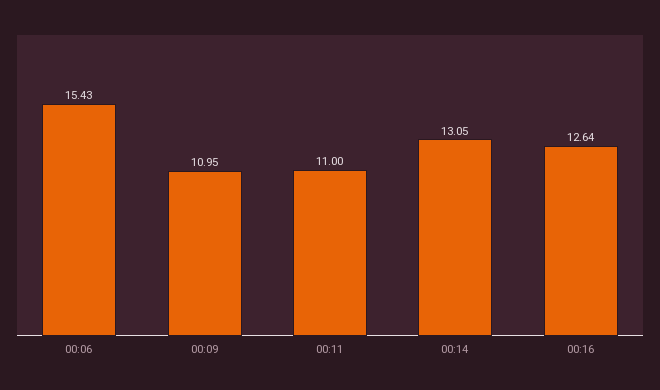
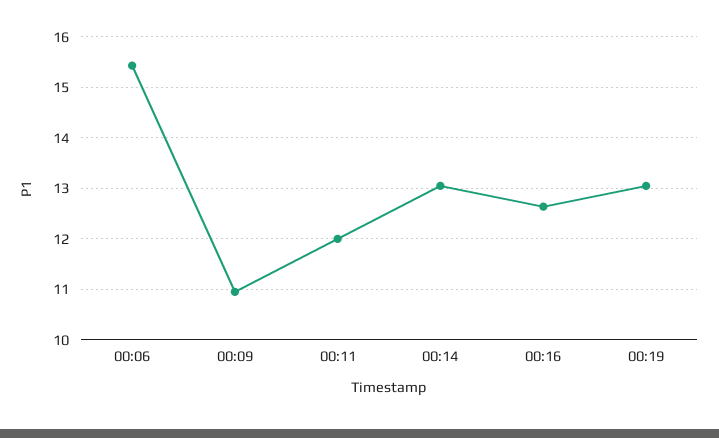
00:11: 11 -> 12
00:19: none -> 13

